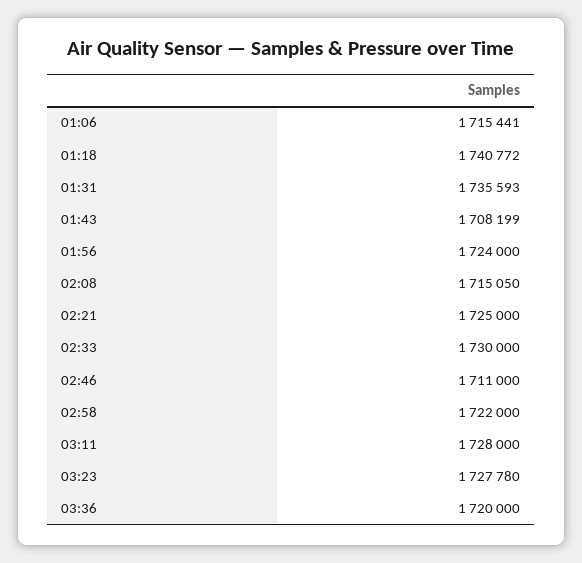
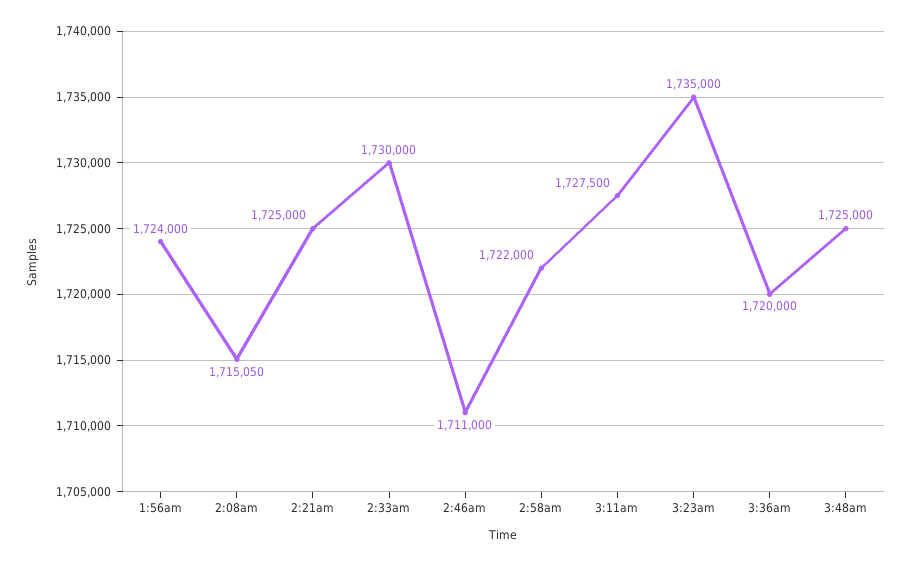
01:06: 1715441 -> none
01:18: 1740772 -> none
01:31: 1735593 -> none
01:43: 1708199 -> none
03:11: 1728000 -> 1727500
03:23: 1727780 -> 1735000
3:48am: none -> 1725000

